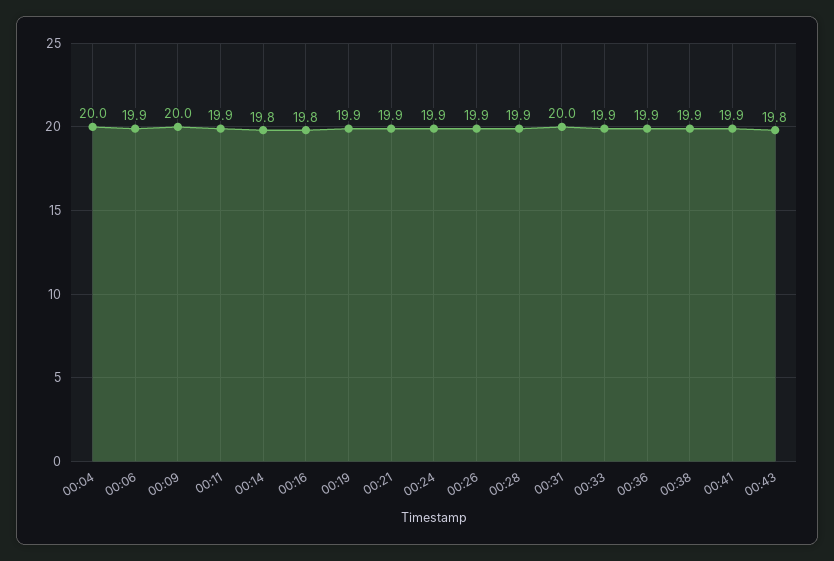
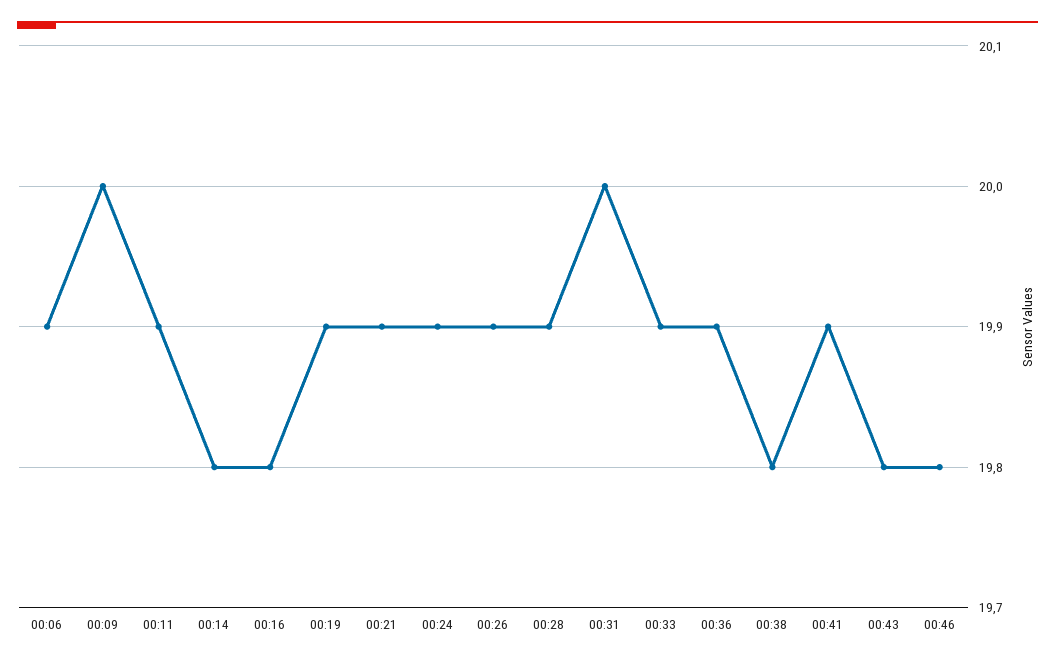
00:04: 20 -> none
00:38: 19.9 -> 19.8
00:46: none -> 19.8

